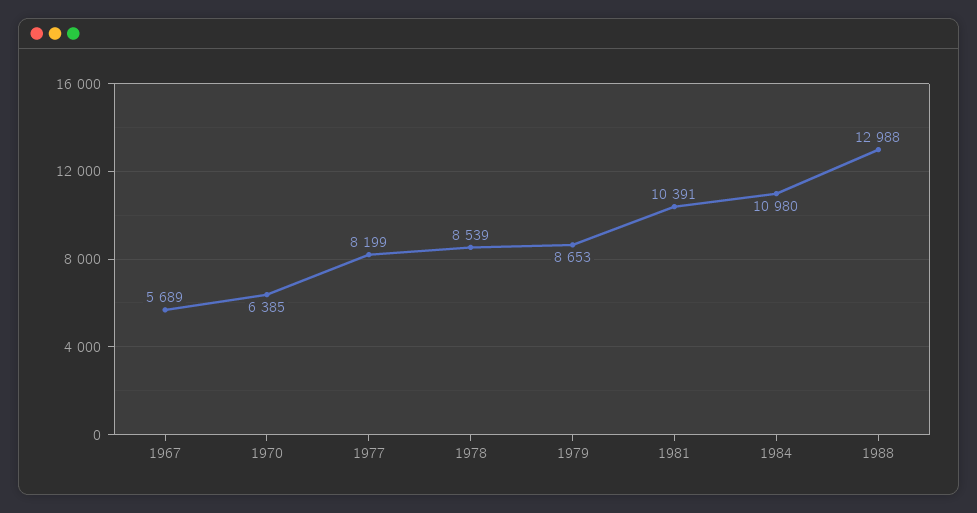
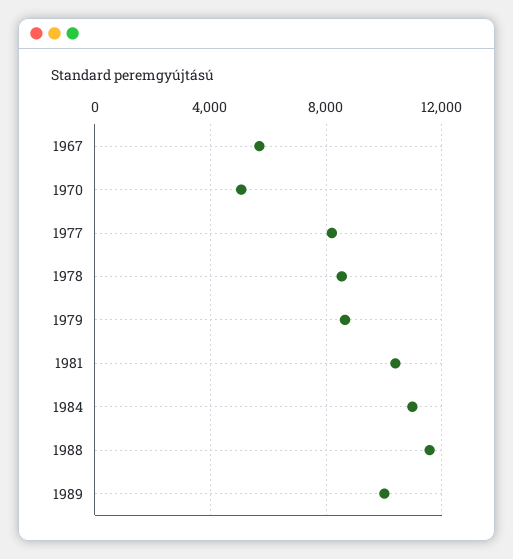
1970: 6385 -> 5000
1988: 12988 -> 11500
1989: none -> 10000

